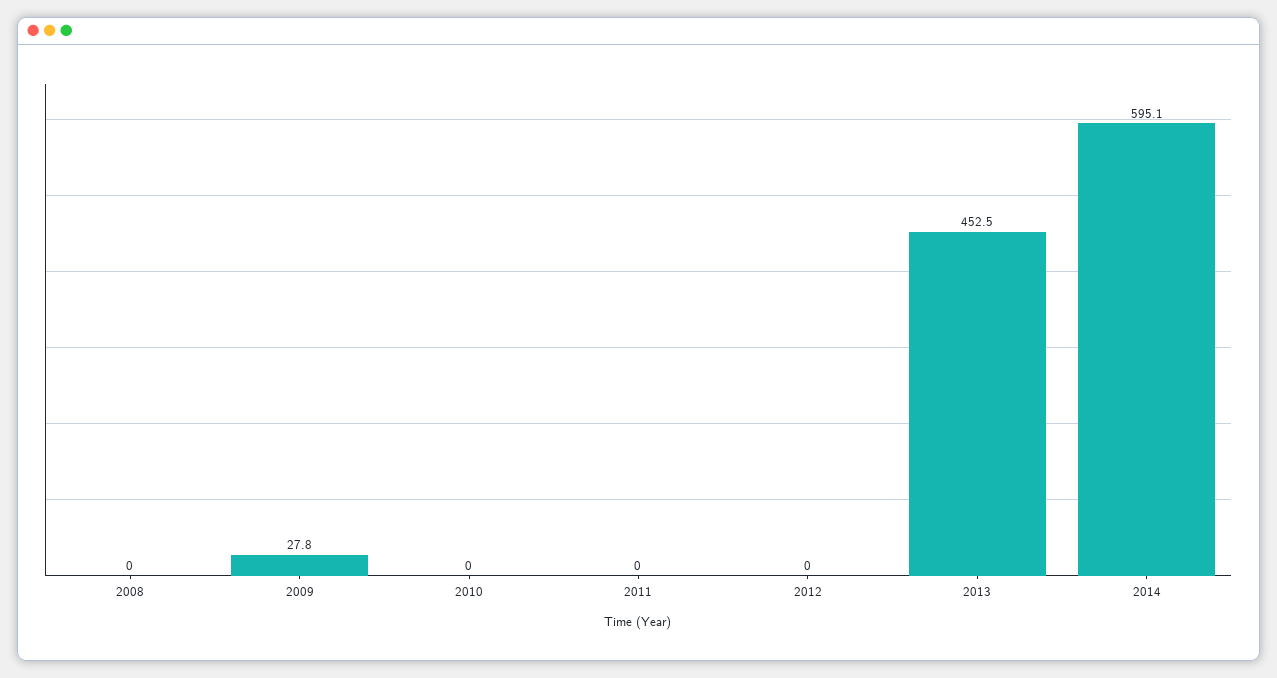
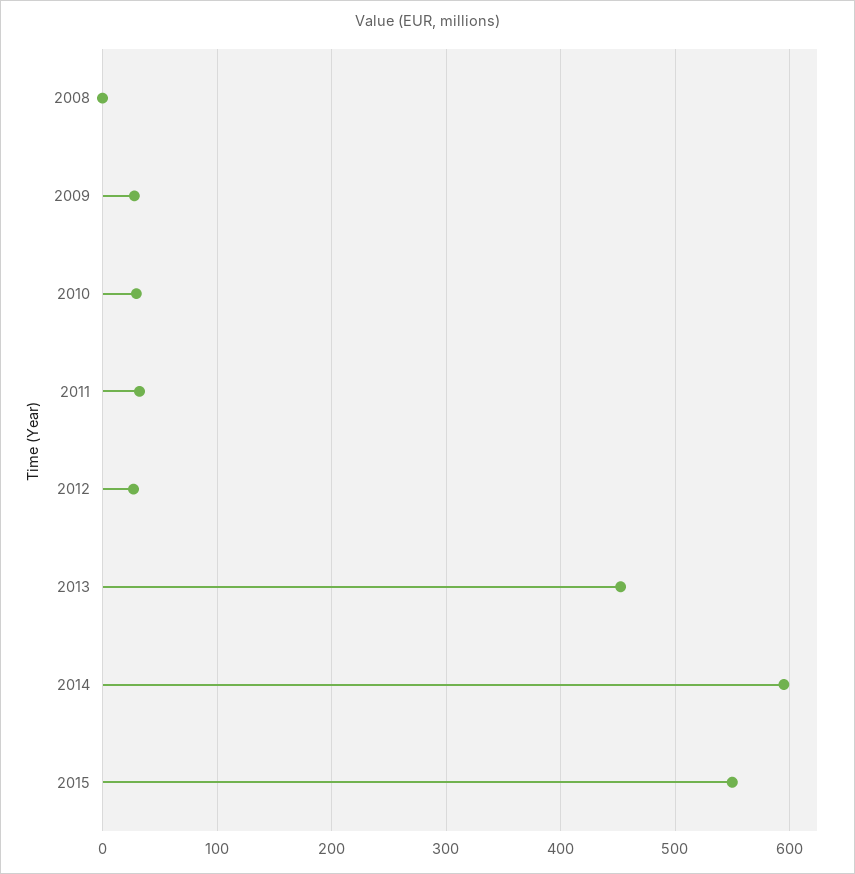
2010: 0 -> 30
2011: 0 -> 30
2012: 0 -> 30
2015: none -> 550

